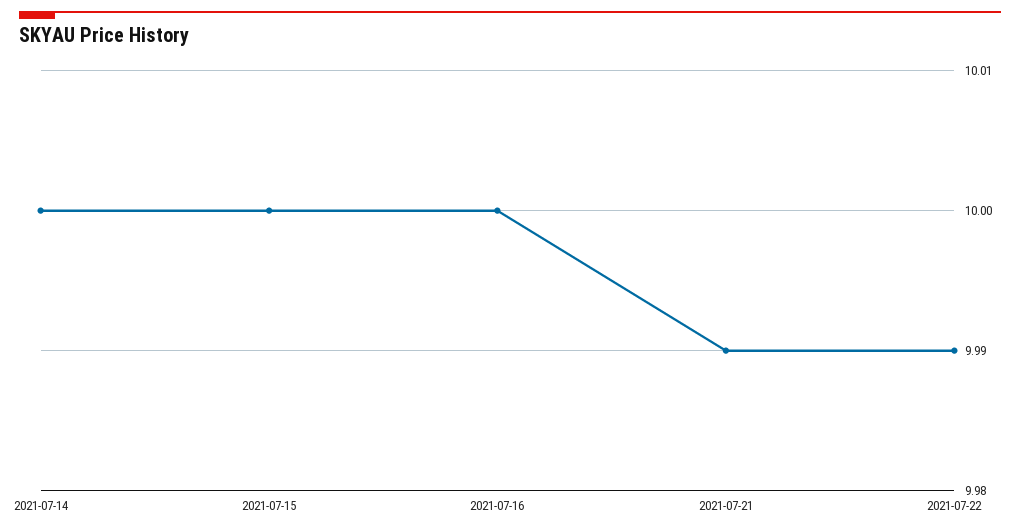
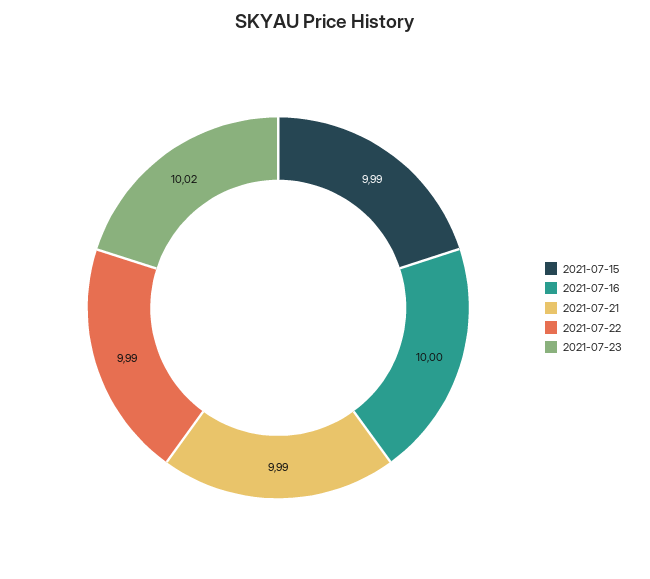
2021-07-14: 10 -> none
2021-07-15: 10 -> 9.99
2021-07-23: none -> 10.02

